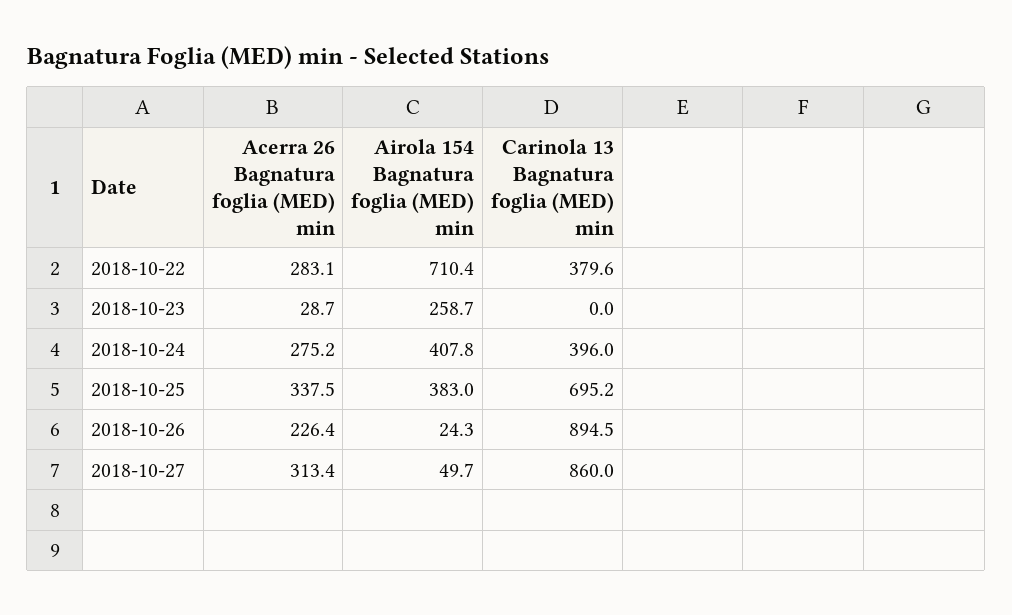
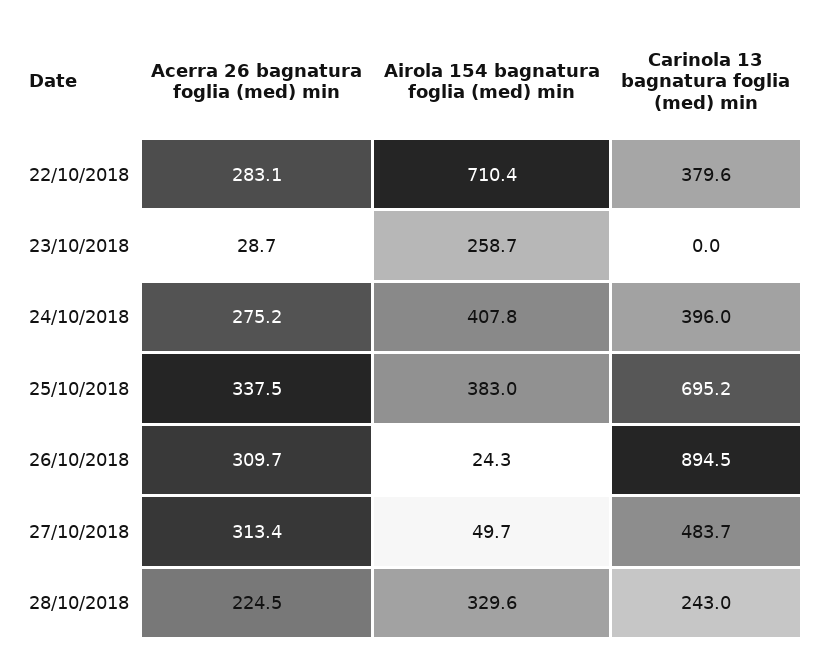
Acerra 26 Bagnatura foglia (MED) min, 2018-10-26: 226.4 -> 309.7
Carinola 13 Bagnatura foglia (MED) min, 2018-10-27: 860 -> 483.7
Acerra 26 Bagnatura foglia (MED) min, 28/10/2018: none -> 224.5
Airola 154 Bagnatura foglia (MED) min, 28/10/2018: none -> 329.6
Carinola 13 Bagnatura foglia (MED) min, 28/10/2018: none -> 243

